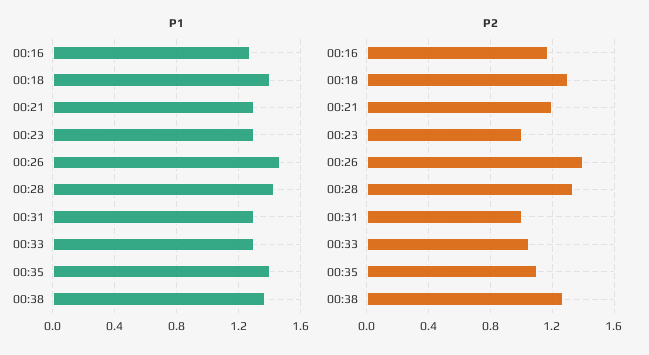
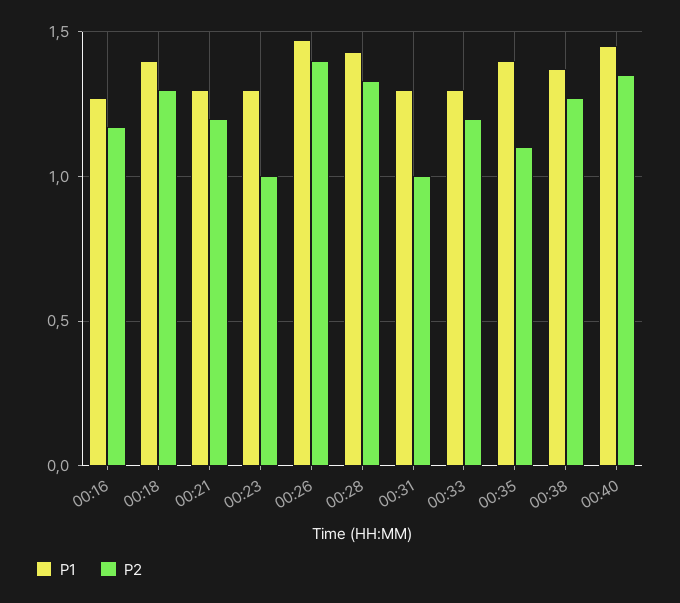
P2, 00:33: 1.05 -> 1.2
P1, 00:40: none -> 1.45
P2, 00:40: none -> 1.35

